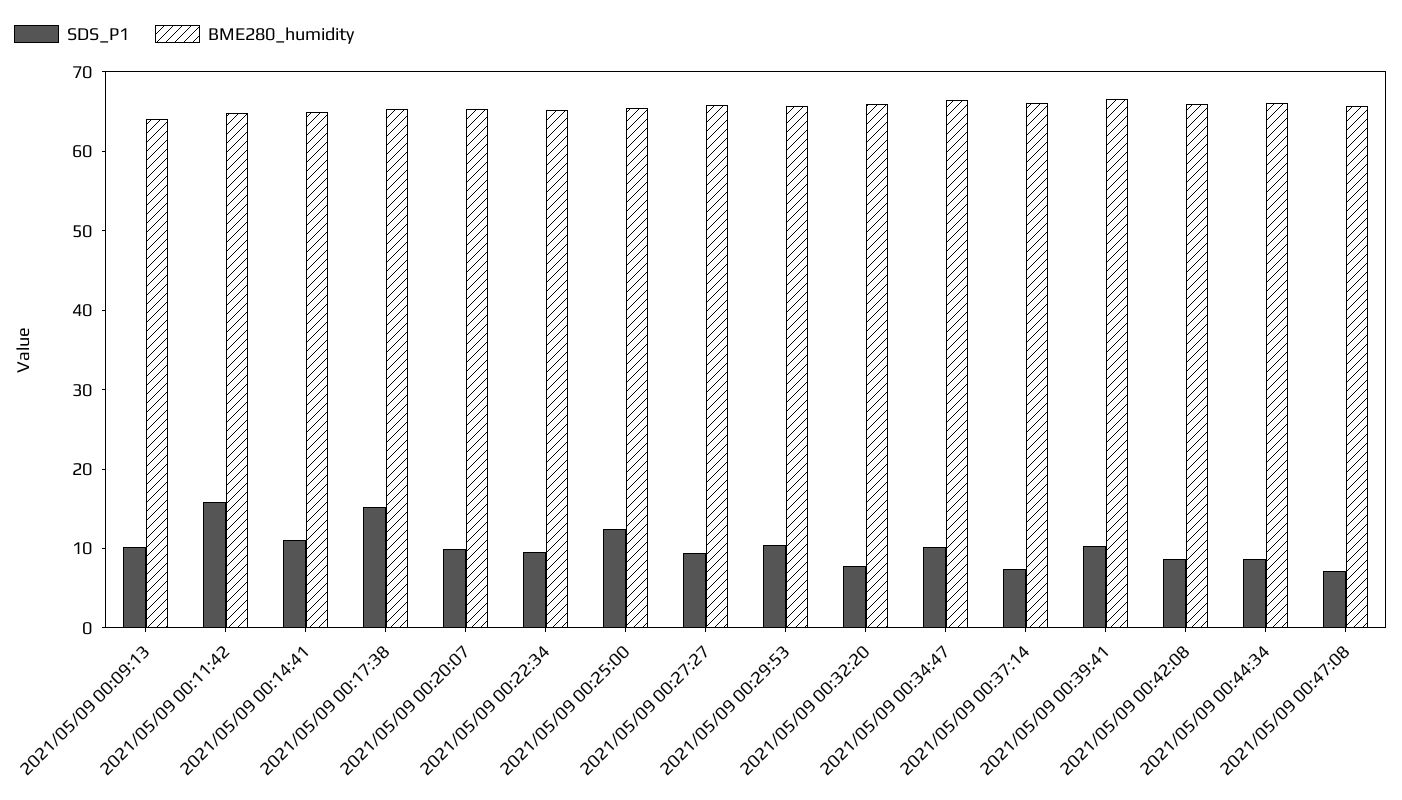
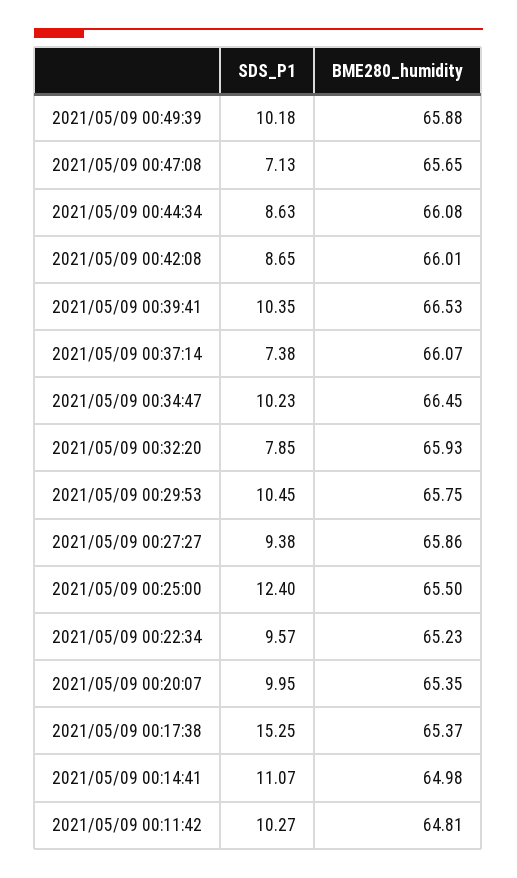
SDS_P1, 2021/05/09 00:09:13: 10 -> none
BME280_humidity, 2021/05/09 00:09:13: 64 -> none
SDS_P1, 2021/05/09 00:11:42: 16 -> 10.27
SDS_P1, 2021/05/09 00:49:39: none -> 10.18
BME280_humidity, 2021/05/09 00:49:39: none -> 65.88

